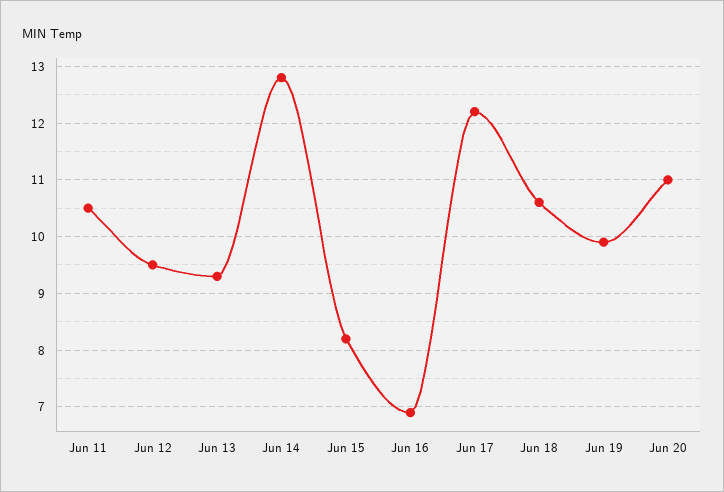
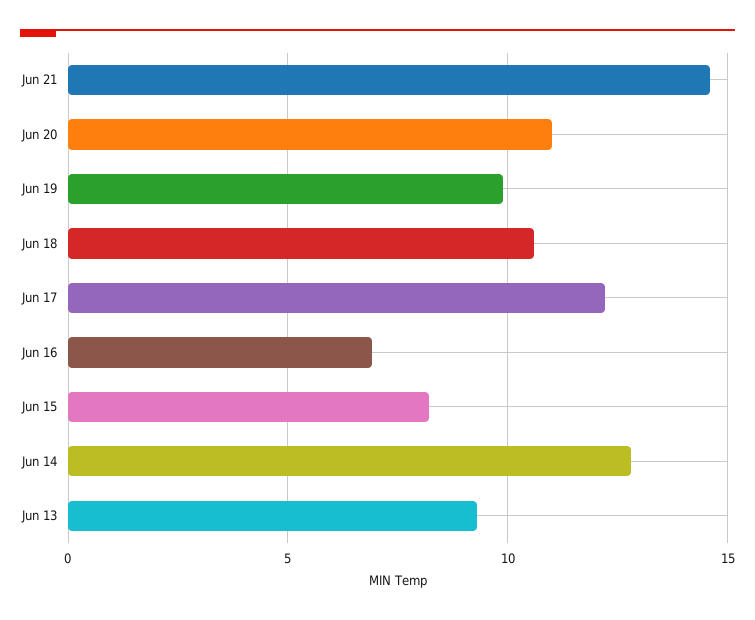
Jun 11: 10.5 -> none
Jun 12: 9.5 -> none
Jun 21: none -> 14.5

